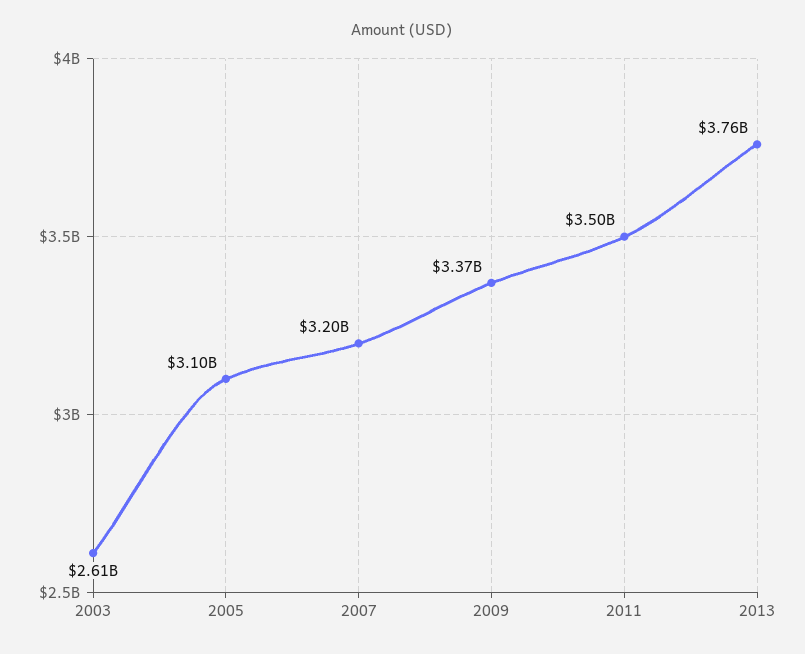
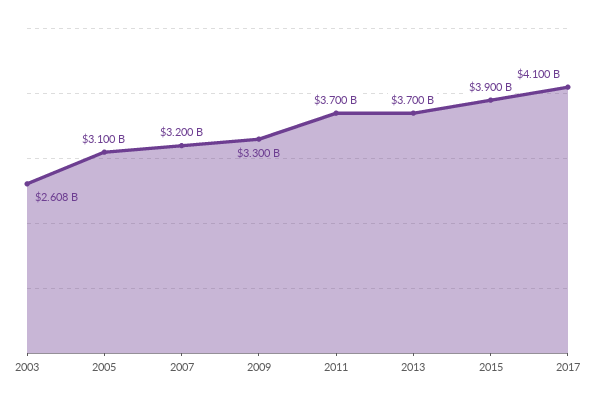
2009: 3370000000 -> 3300000000
2011: 3500000000 -> 3700000000
2013: 3760000000 -> 3700000000
2015: none -> 3900000000
2017: none -> 4100000000

